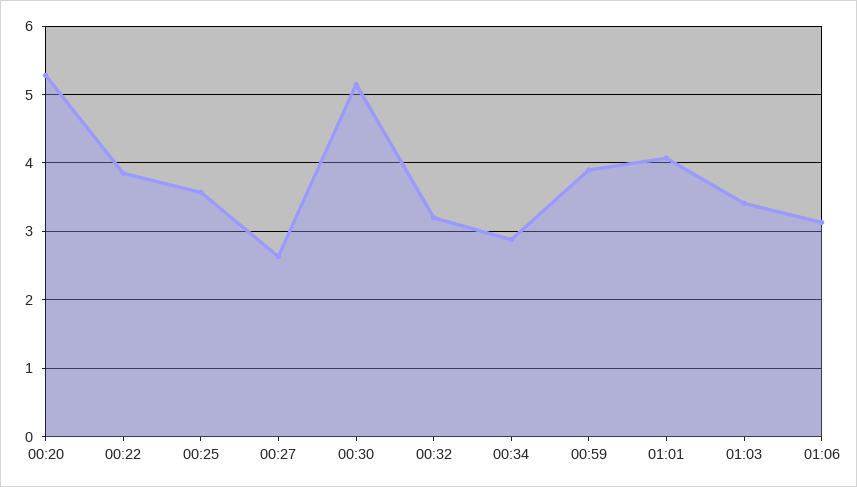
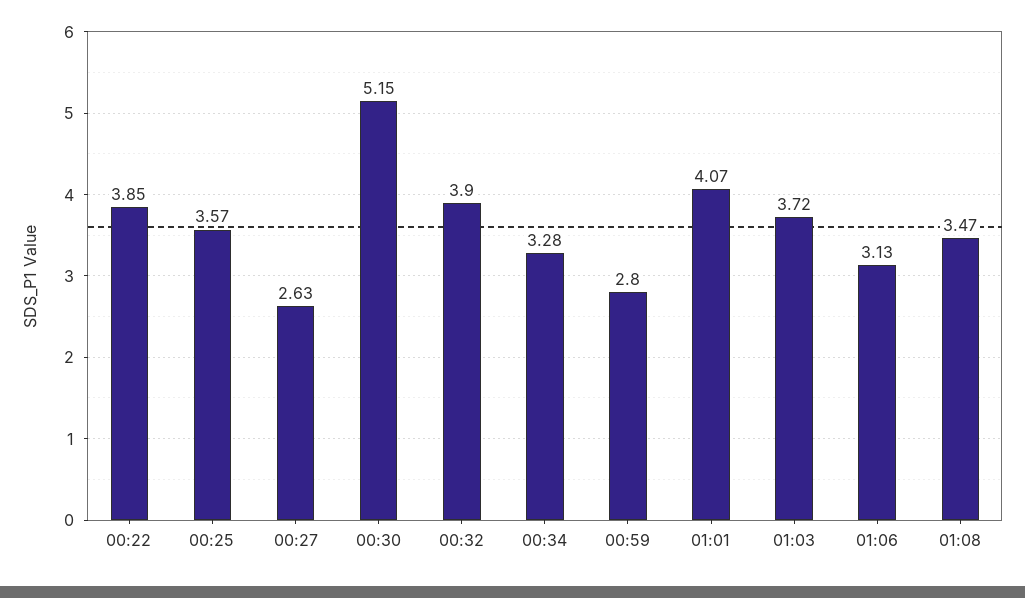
00:20: 5.3 -> none
00:32: 3.2 -> 3.9
00:34: 2.9 -> 3.28
00:59: 3.9 -> 2.8
01:03: 3.4 -> 3.72
01:08: none -> 3.47

